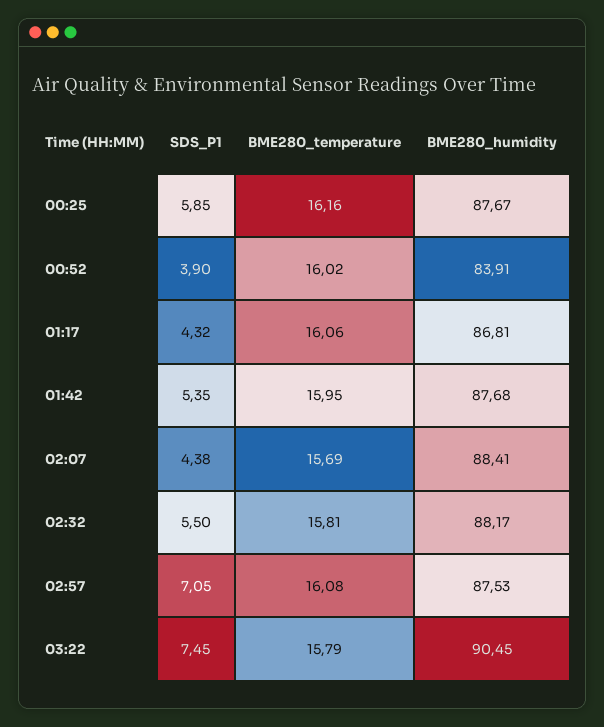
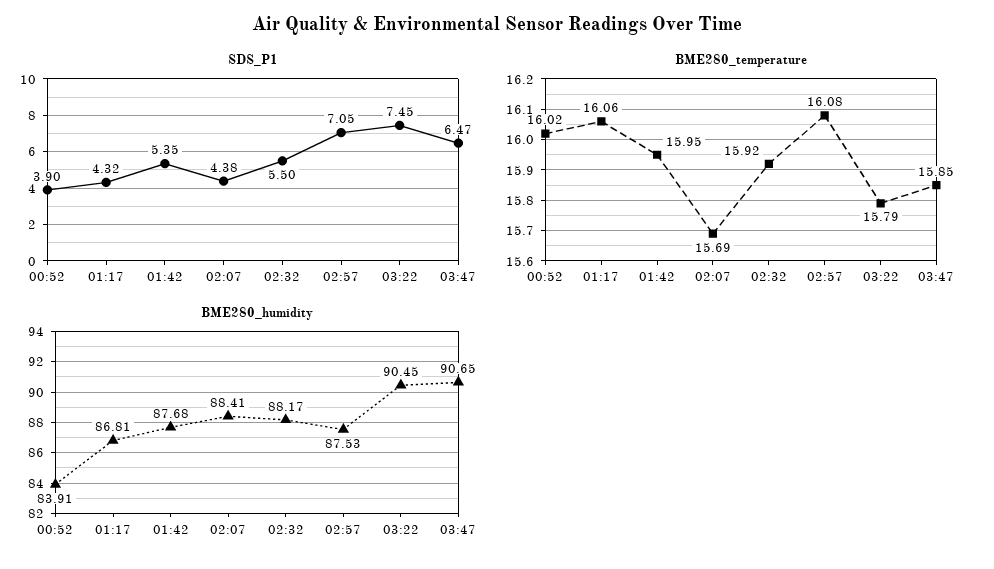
SDS_P1, 00:25: 5.85 -> none
BME280_temperature, 00:25: 16.16 -> none
BME280_humidity, 00:25: 87.67 -> none
BME280_temperature, 02:32: 15.81 -> 15.92
SDS_P1, 03:47: none -> 6.47
BME280_temperature, 03:47: none -> 15.85
BME280_humidity, 03:47: none -> 90.65

